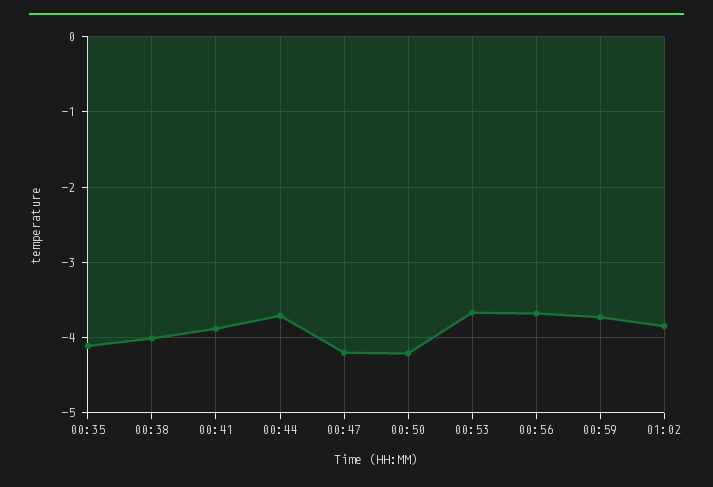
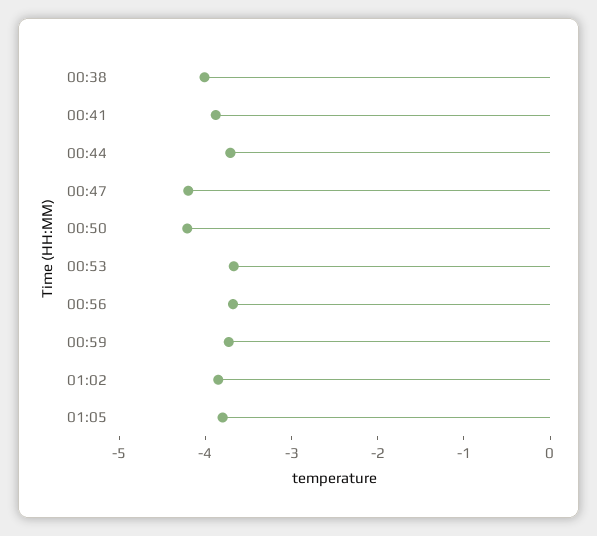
00:35: -4.1 -> none
01:05: none -> -3.8

